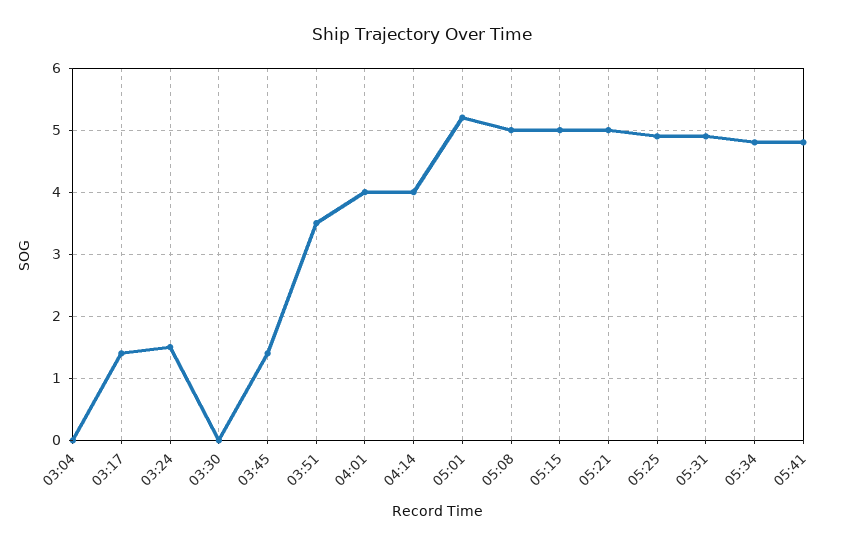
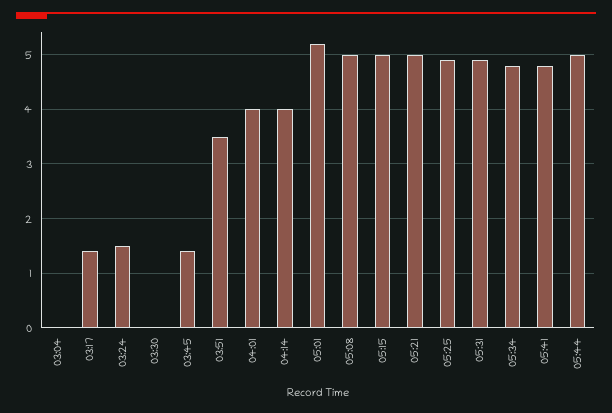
05:44: none -> 5

